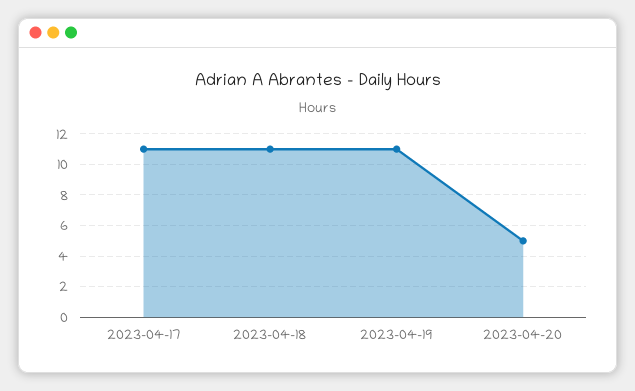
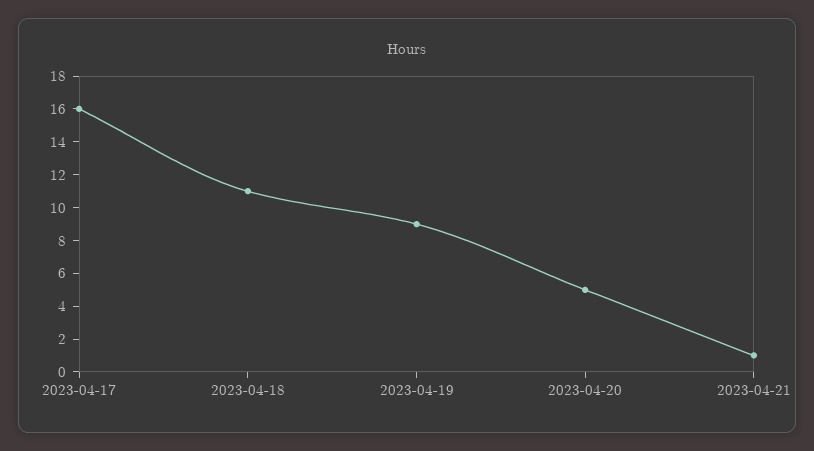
2023-04-17: 11 -> 16
2023-04-19: 11 -> 9
2023-04-21: none -> 1

